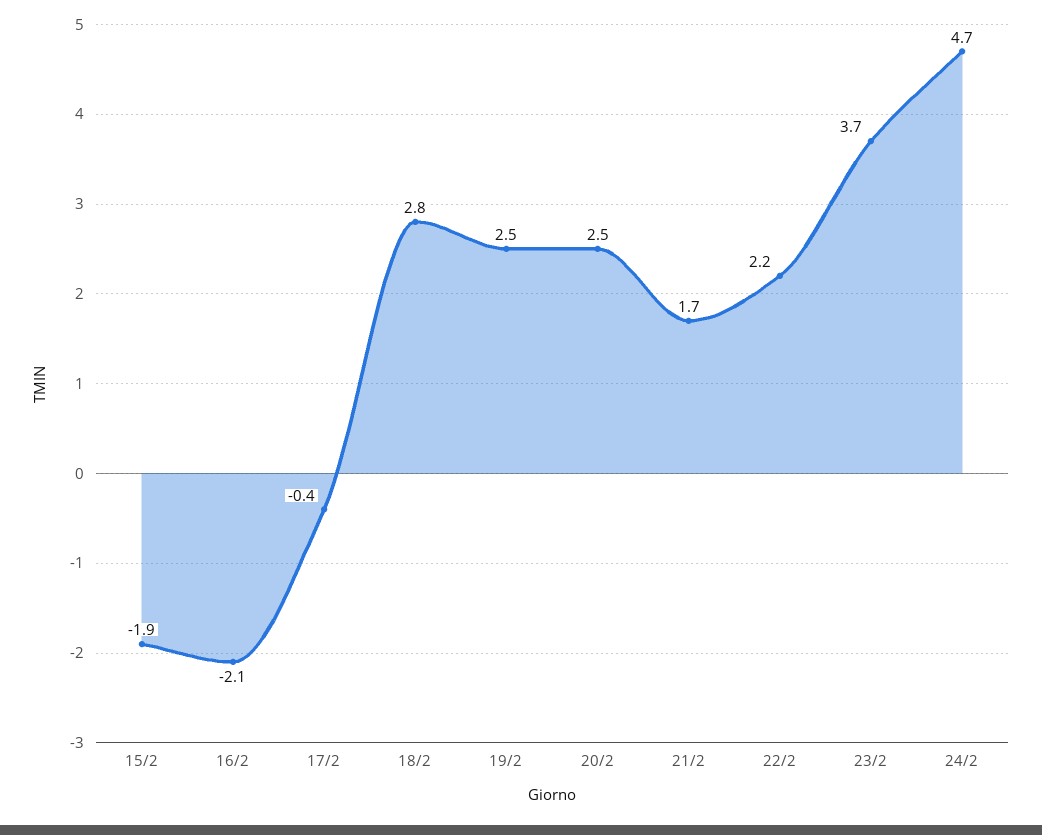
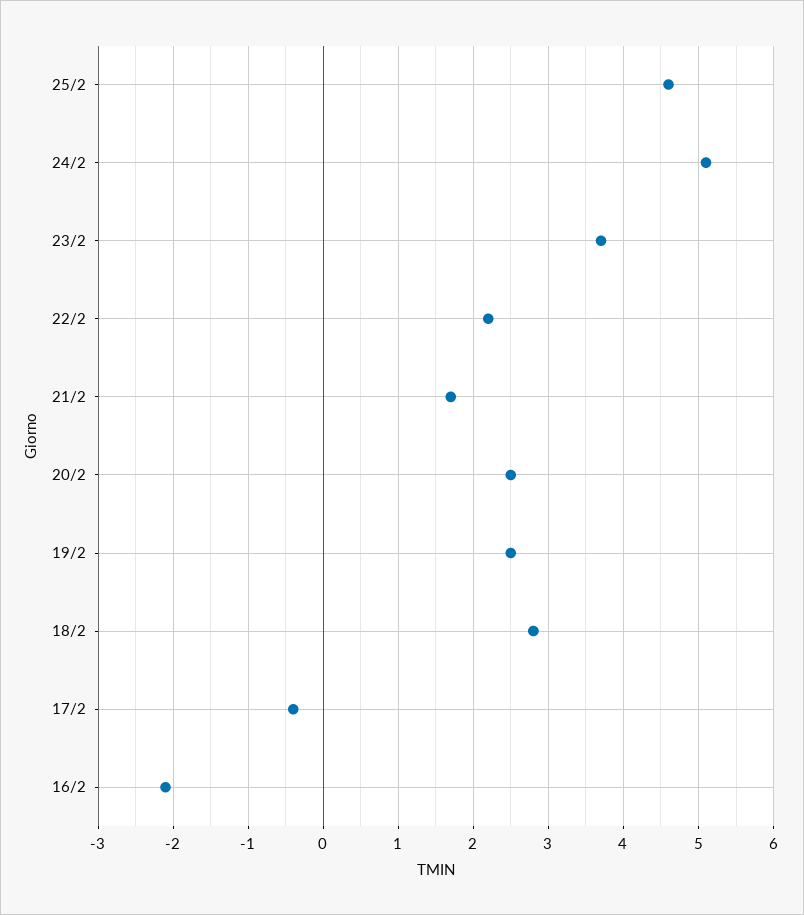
15/2: -1.9 -> none
24/2: 4.7 -> 5.1
25/2: none -> 4.6

